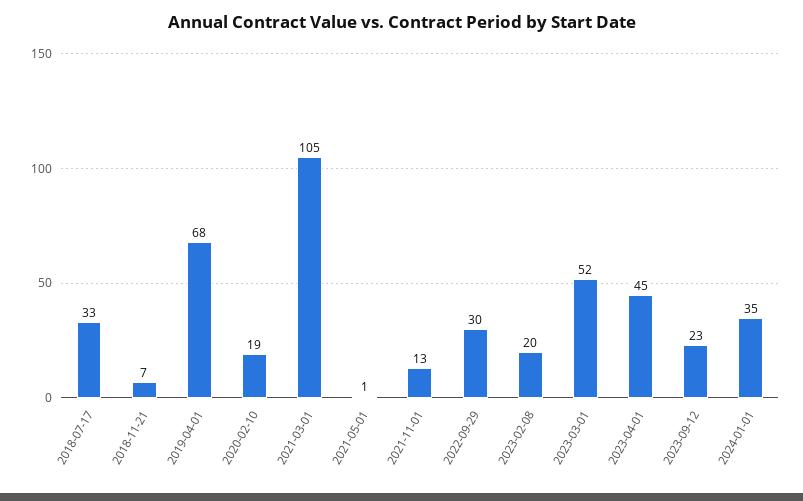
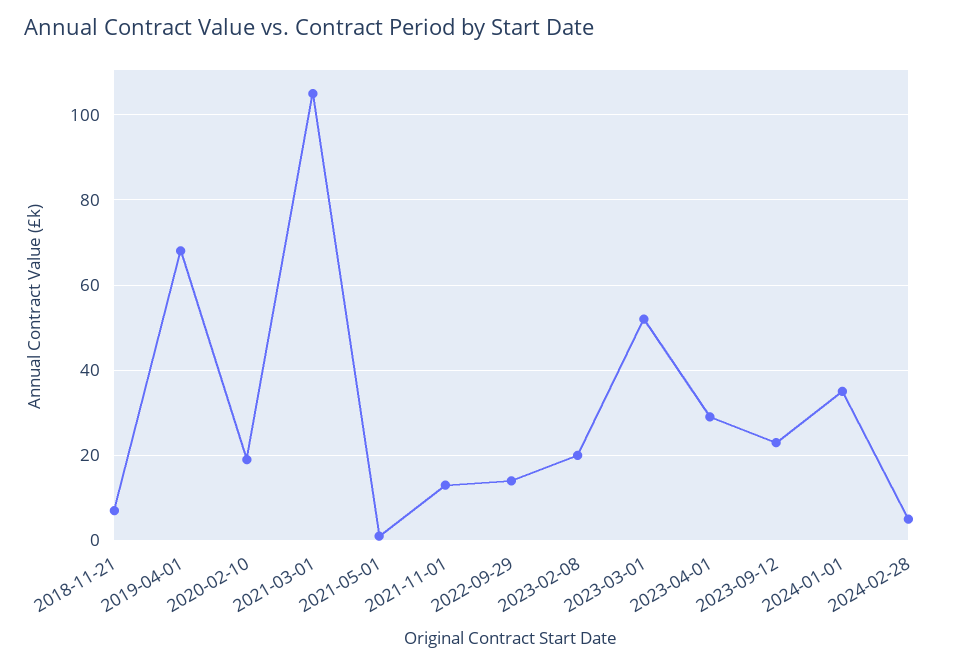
2018-07-17: 33 -> none
2022-09-29: 30 -> 15
2023-04-01: 45 -> 30
2024-02-28: none -> 5

